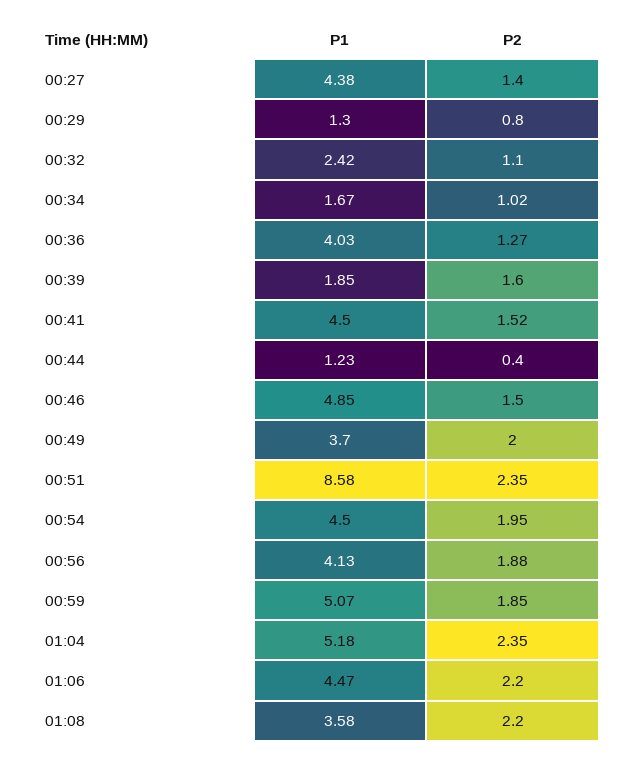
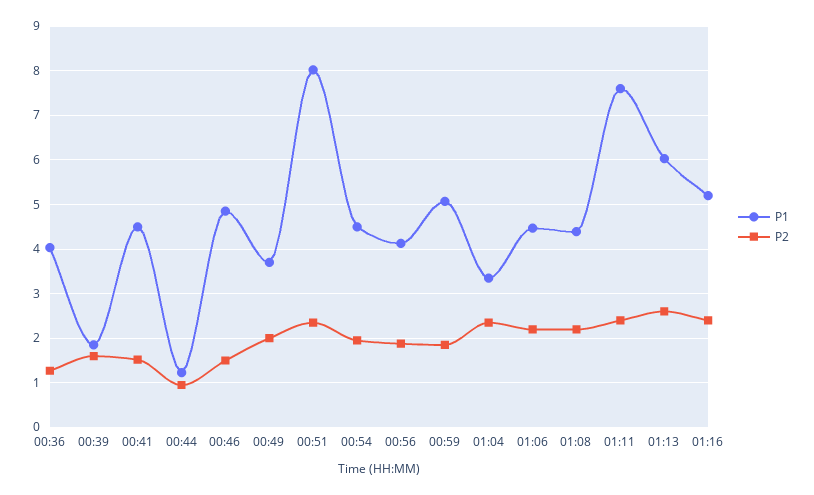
P1, 00:27: 4.38 -> none
P2, 00:27: 1.4 -> none
P1, 00:29: 1.3 -> none
P2, 00:29: 0.8 -> none
P1, 00:32: 2.42 -> none
P2, 00:32: 1.1 -> none
P1, 00:34: 1.67 -> none
P2, 00:34: 1.02 -> none
P2, 00:44: 0.4 -> 1
P1, 00:51: 8.58 -> 8
P1, 01:04: 5.18 -> 3.4
P1, 01:08: 3.58 -> 4.4
P1, 01:11: none -> 7.6
P2, 01:11: none -> 2.4
P1, 01:13: none -> 6
P2, 01:13: none -> 2.6
P1, 01:16: none -> 5.2
P2, 01:16: none -> 2.4

